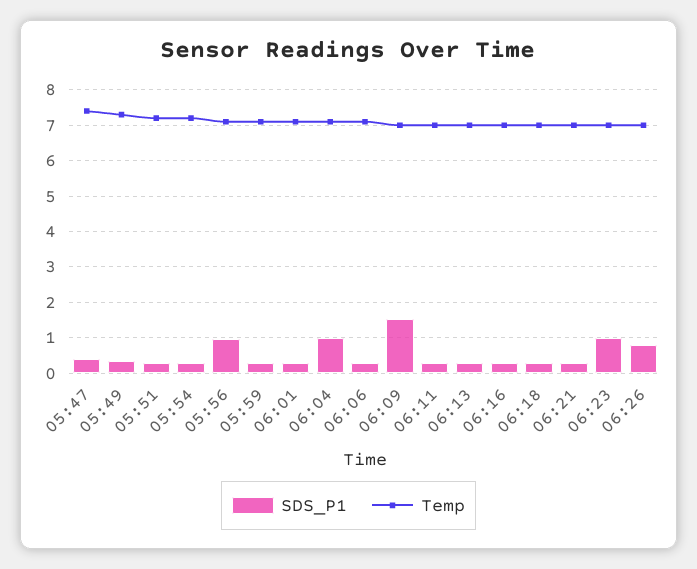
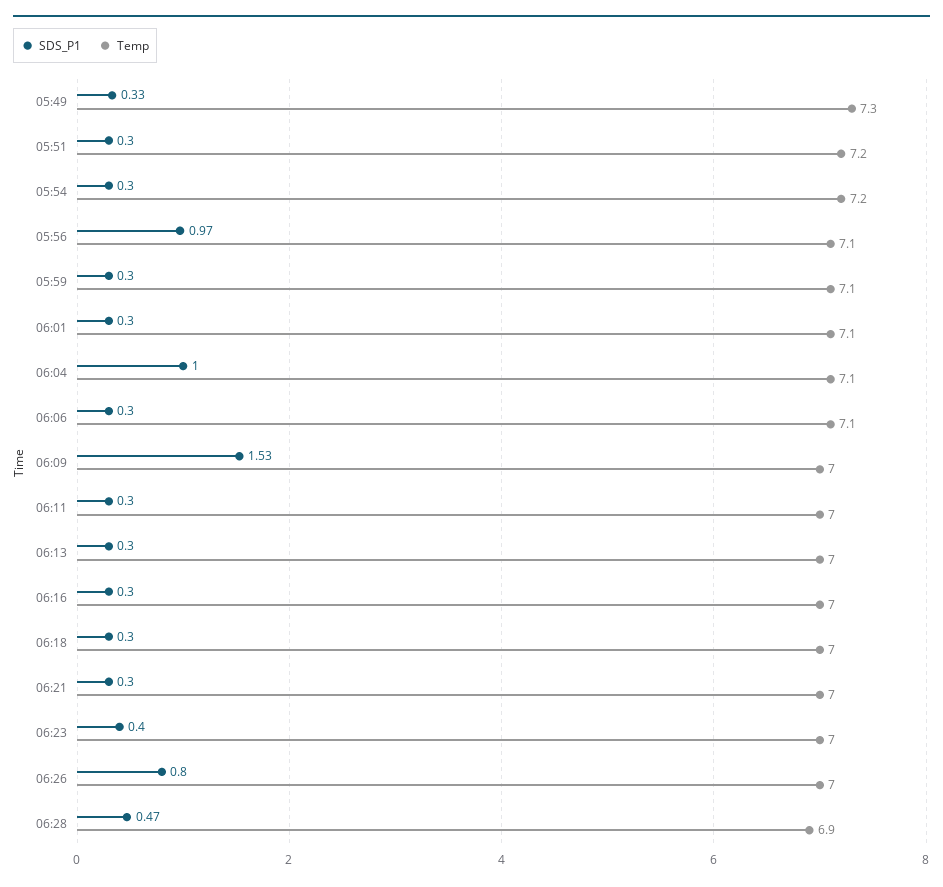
SDS_P1, 05:47: 0.4 -> none
Temp, 05:47: 7.4 -> none
SDS_P1, 06:23: 1 -> 0.4
SDS_P1, 06:28: none -> 0.47
Temp, 06:28: none -> 6.9

